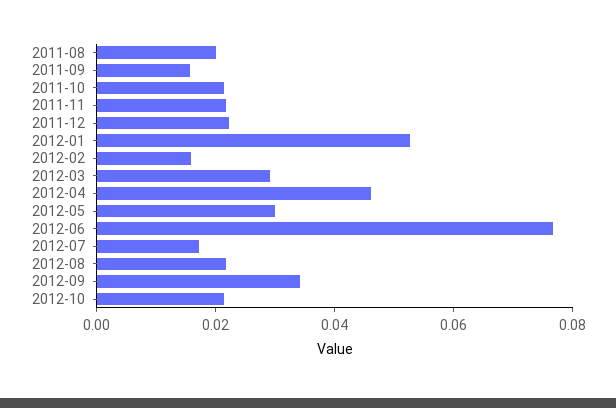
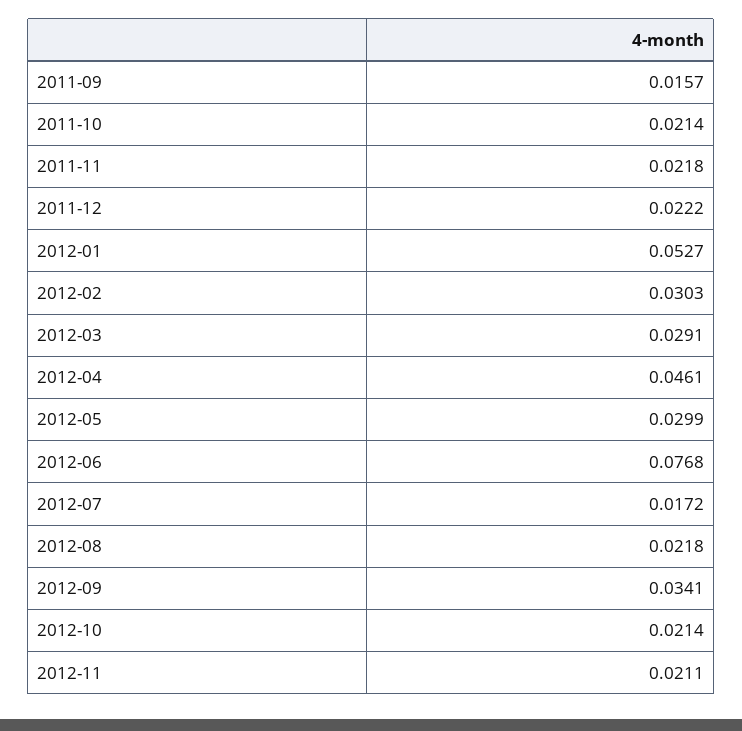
2011-08: 0.02 -> none
2012-02: 0.015 -> 0.0303
2012-11: none -> 0.0211

